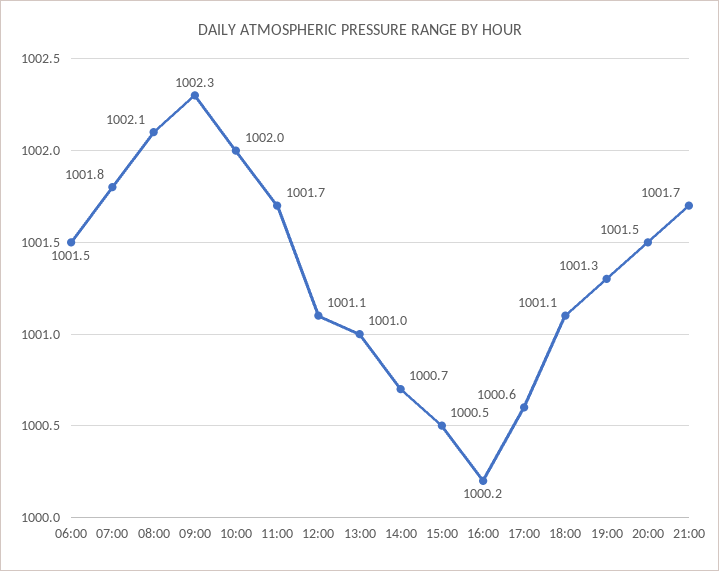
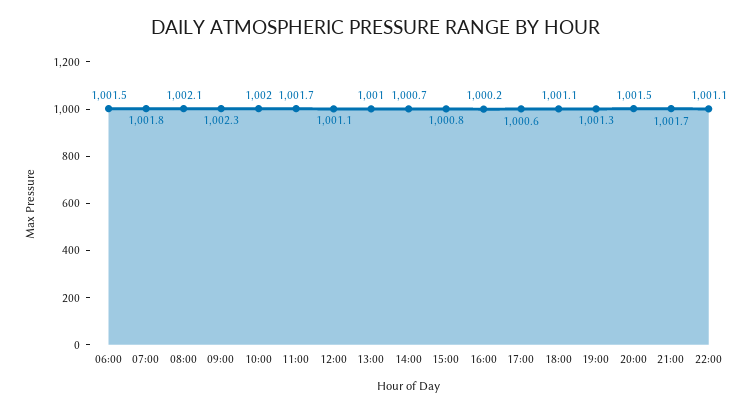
15:00: 1000.5 -> 1000.8
22:00: none -> 1001.1

